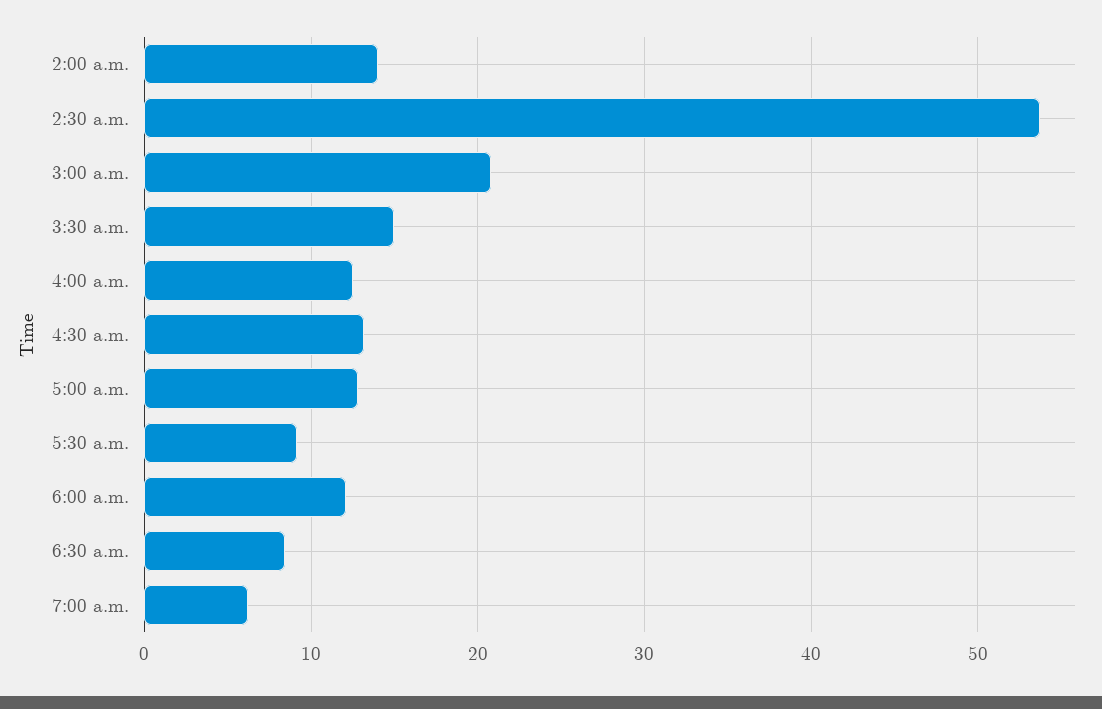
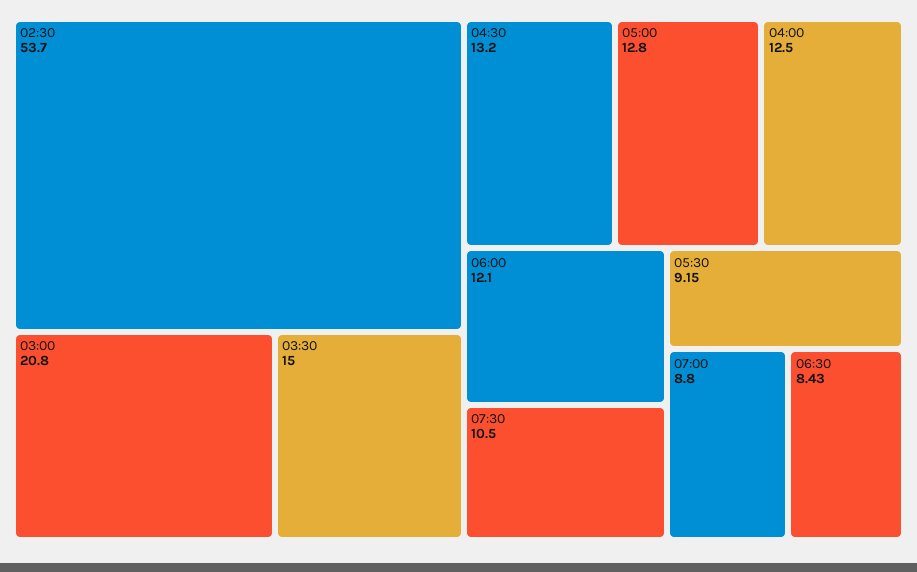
2:00 a.m.: 14 -> none
7:00 a.m.: 6 -> 8.8
07:30: none -> 10.5

